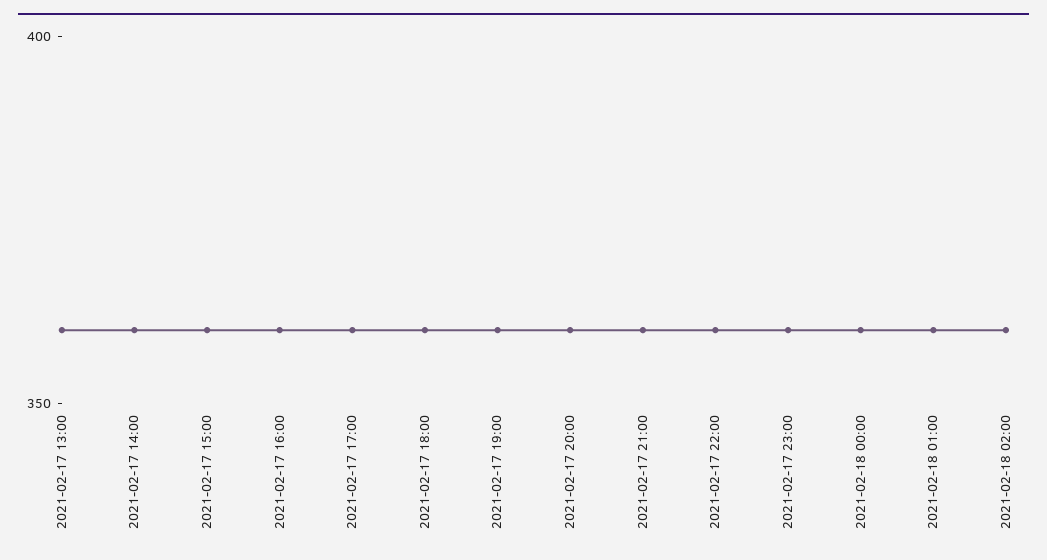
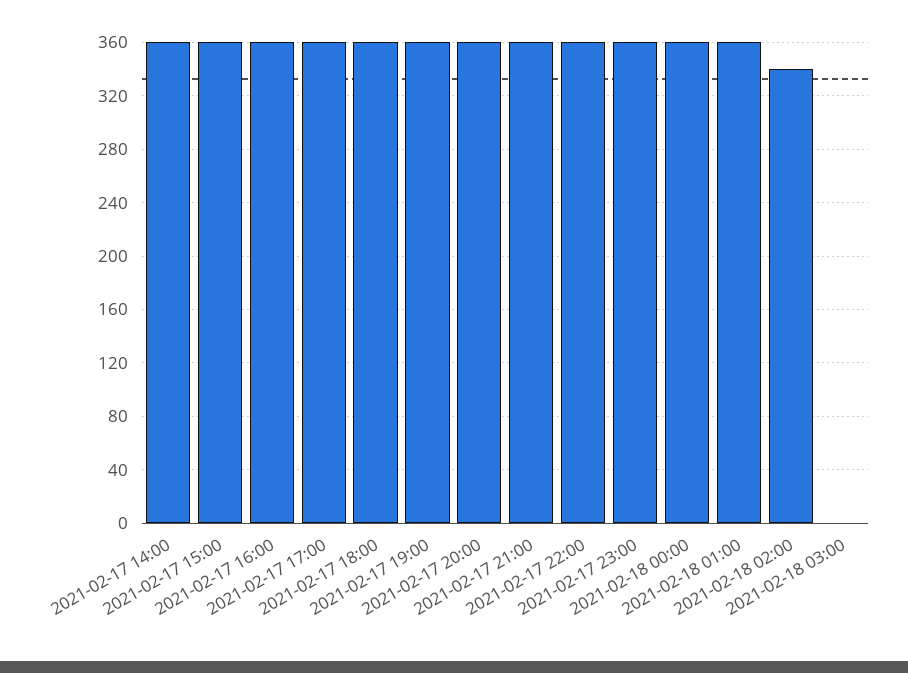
2021-02-17 13:00: 360 -> none
2021-02-18 02:00: 360 -> 340
2021-02-18 03:00: none -> 0

